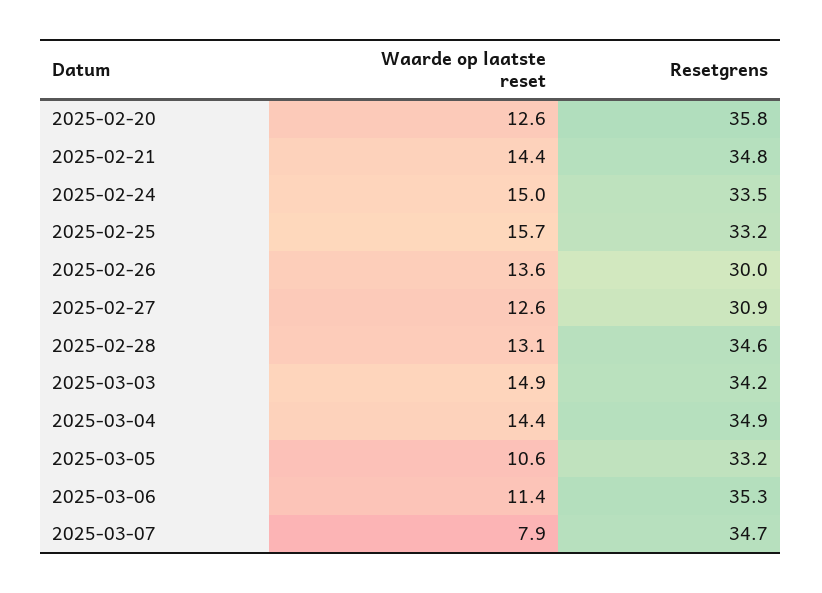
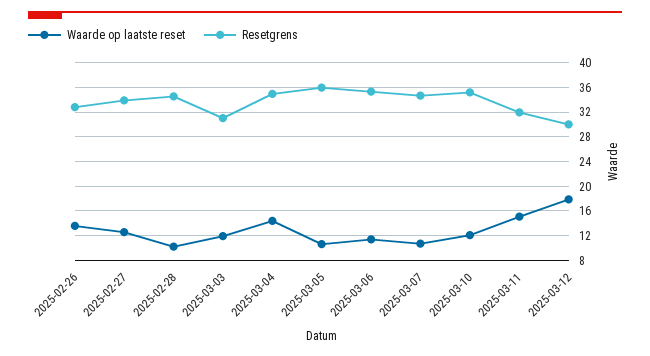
Waarde op laatste reset, 2025-02-20: 12.6 -> none
Resetgrens, 2025-02-20: 35.8 -> none
Waarde op laatste reset, 2025-02-21: 14.4 -> none
Resetgrens, 2025-02-21: 34.8 -> none
Waarde op laatste reset, 2025-02-24: 15 -> none
Resetgrens, 2025-02-24: 33.5 -> none
Waarde op laatste reset, 2025-02-25: 15.7 -> none
Resetgrens, 2025-02-25: 33.2 -> none
Resetgrens, 2025-02-26: 30 -> 33
Resetgrens, 2025-02-27: 30.9 -> 34
Waarde op laatste reset, 2025-02-28: 13.1 -> 10
Waarde op laatste reset, 2025-03-03: 14.9 -> 12
Resetgrens, 2025-03-03: 34.2 -> 31
Resetgrens, 2025-03-05: 33.2 -> 36
Waarde op laatste reset, 2025-03-07: 7.9 -> 11
Waarde op laatste reset, 2025-03-10: none -> 12
Resetgrens, 2025-03-10: none -> 35
Waarde op laatste reset, 2025-03-11: none -> 15
Resetgrens, 2025-03-11: none -> 32
Waarde op laatste reset, 2025-03-12: none -> 18
Resetgrens, 2025-03-12: none -> 30

